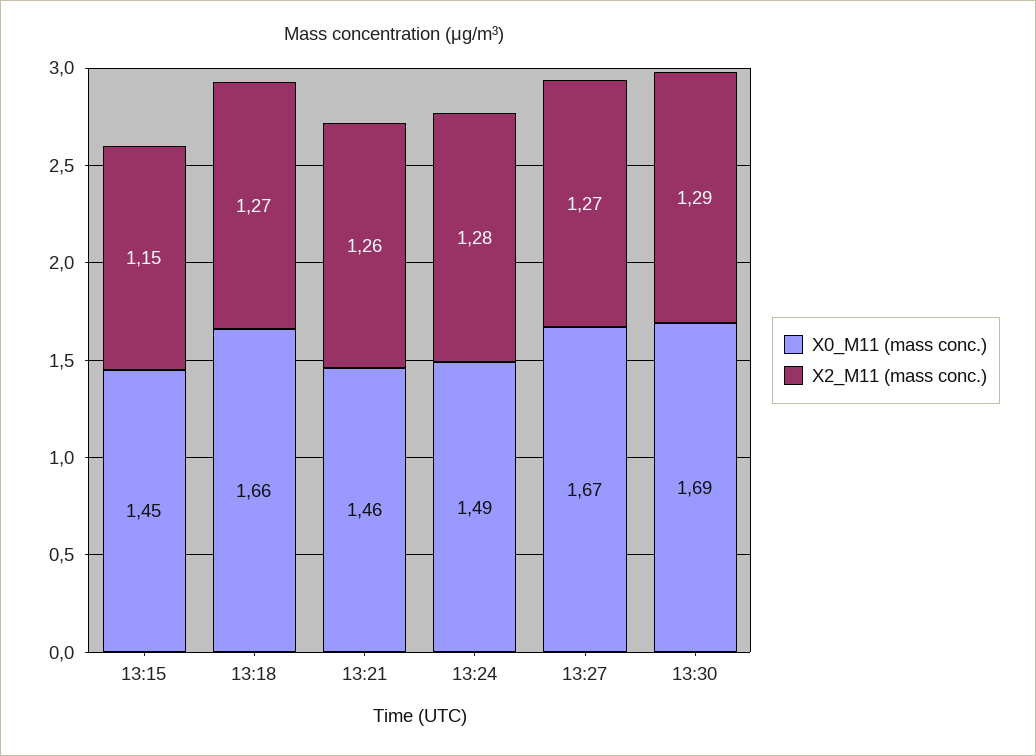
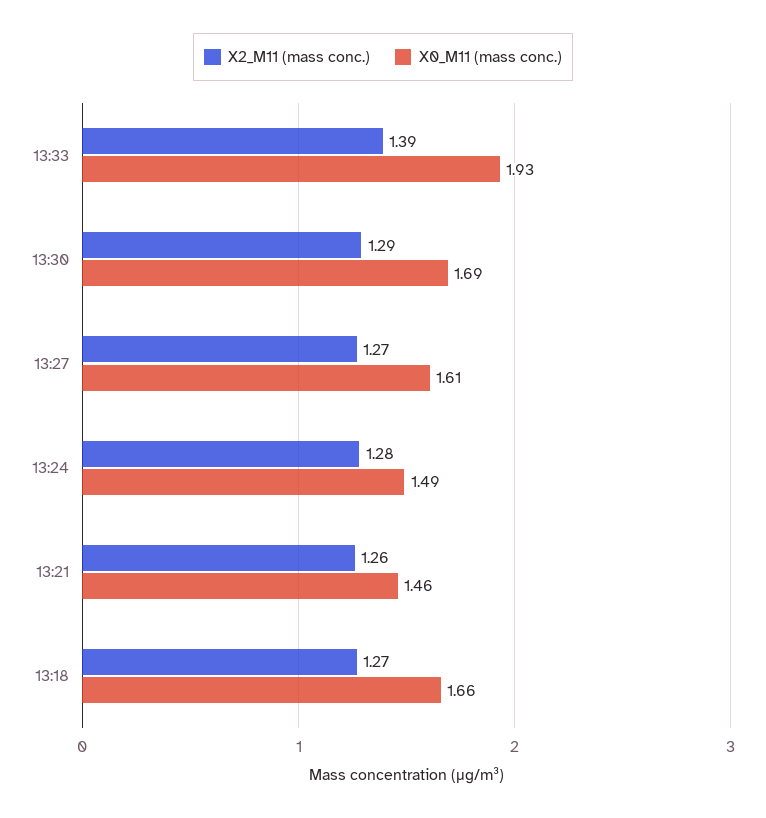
X0_M11 (mass conc.), 13:15: 1.45 -> none
X2_M11 (mass conc.), 13:15: 1.15 -> none
X0_M11 (mass conc.), 13:27: 1.67 -> 1.61
X2_M11 (mass conc.), 13:33: none -> 1.39
X0_M11 (mass conc.), 13:33: none -> 1.93

